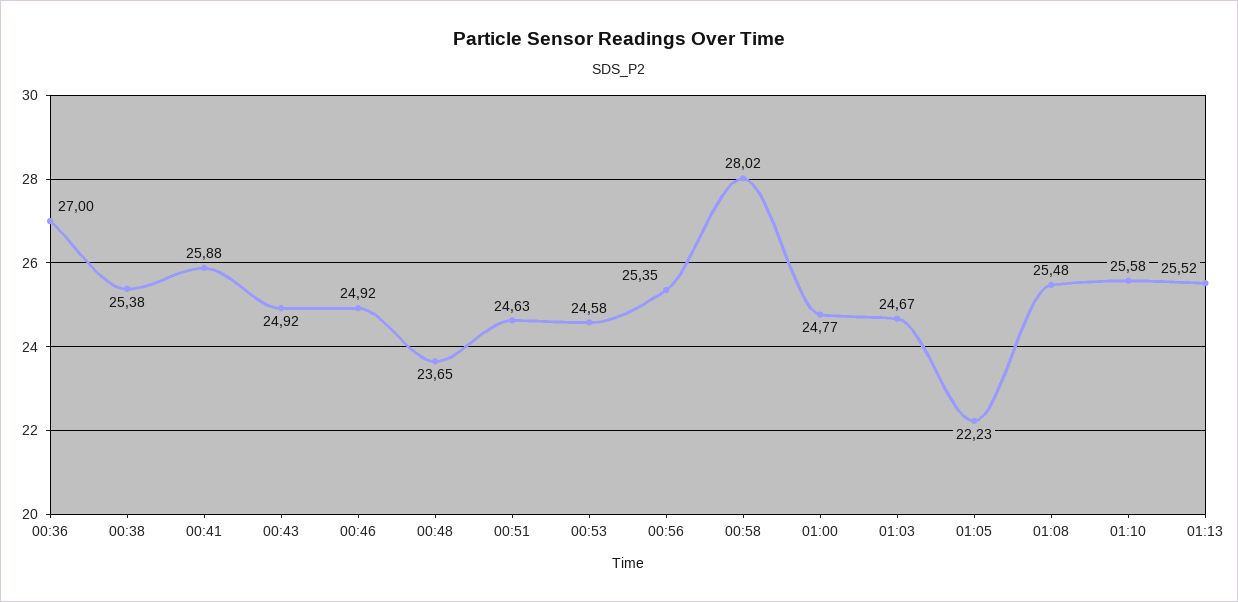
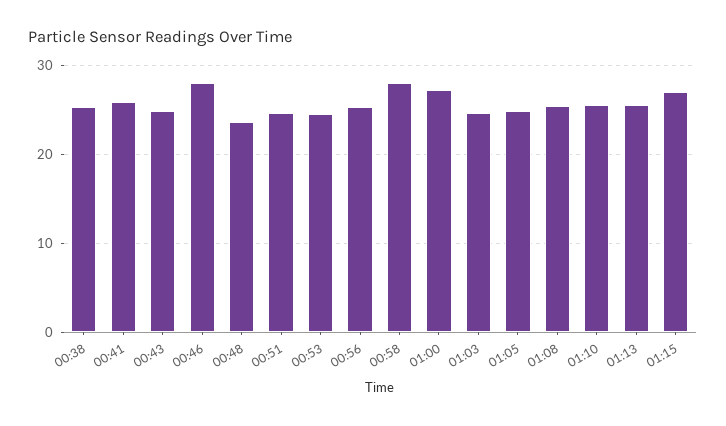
00:36: 27 -> none
00:46: 24.92 -> 28
01:00: 24.77 -> 27
01:05: 22.23 -> 25
01:15: none -> 27

